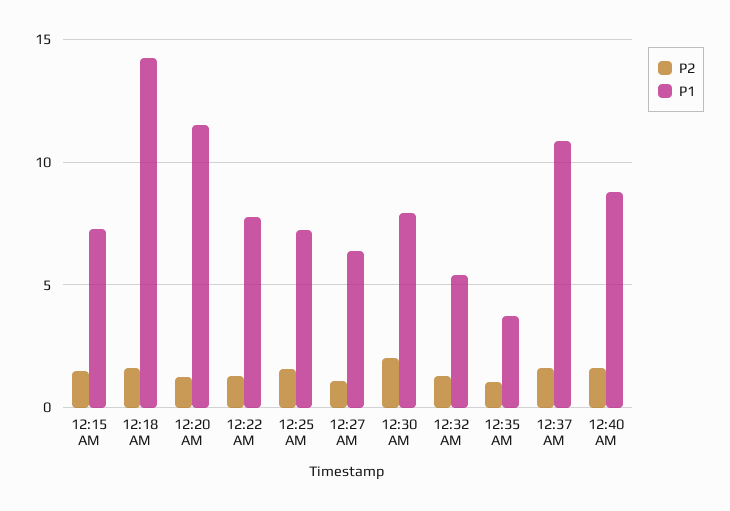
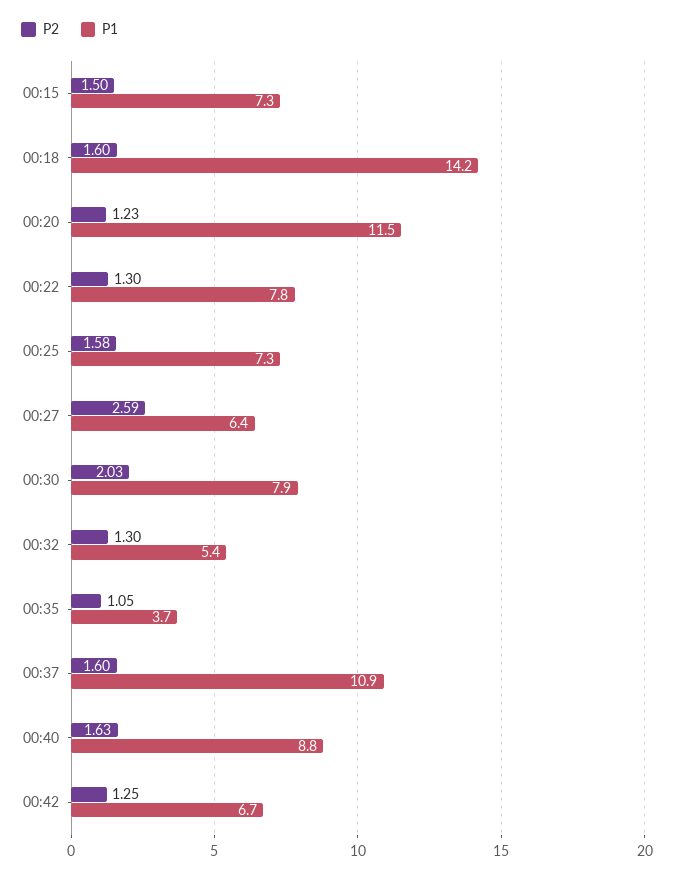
P2, 12:27 AM: 1 -> 2.59
P2, 00:42: none -> 1.25
P1, 00:42: none -> 6.7

